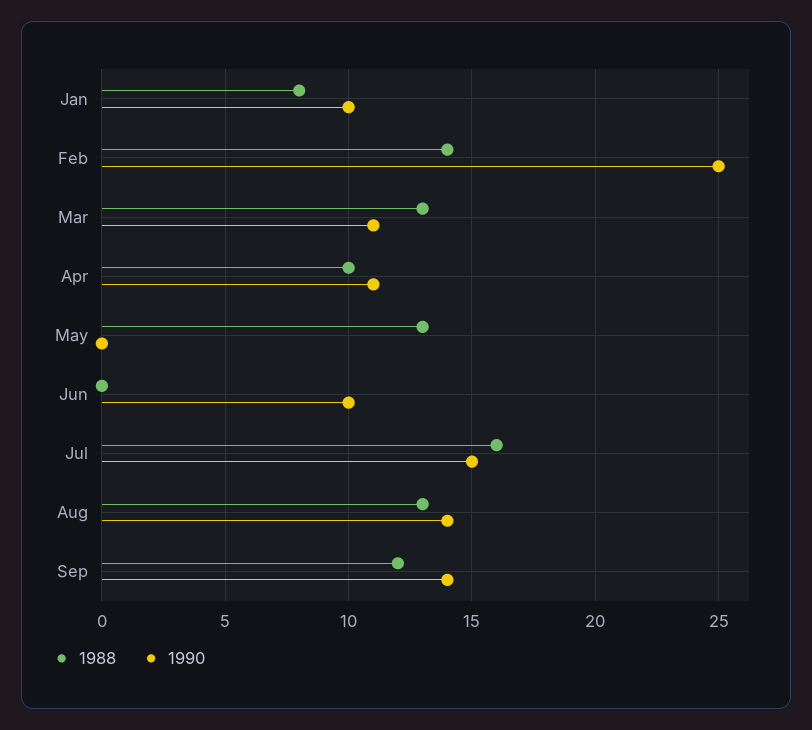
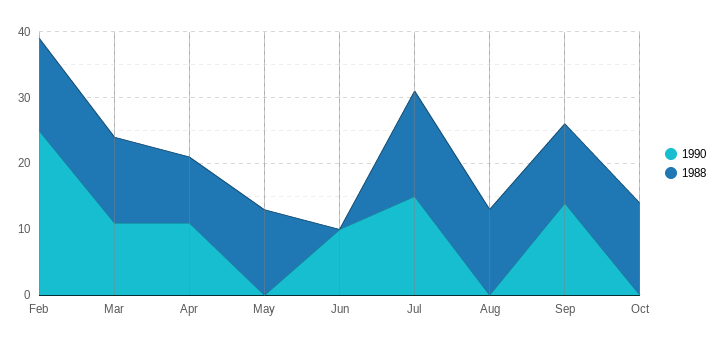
1988, Jan: 8 -> none
1990, Jan: 10 -> none
1990, Aug: 14 -> 0
1990, Oct: none -> 0
1988, Oct: none -> 15

